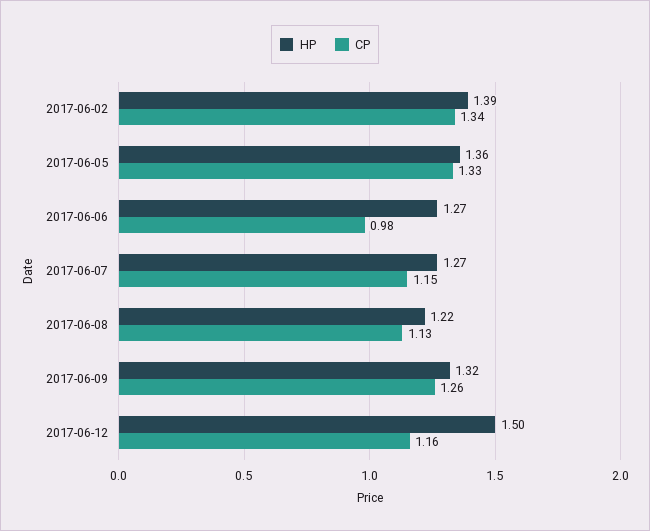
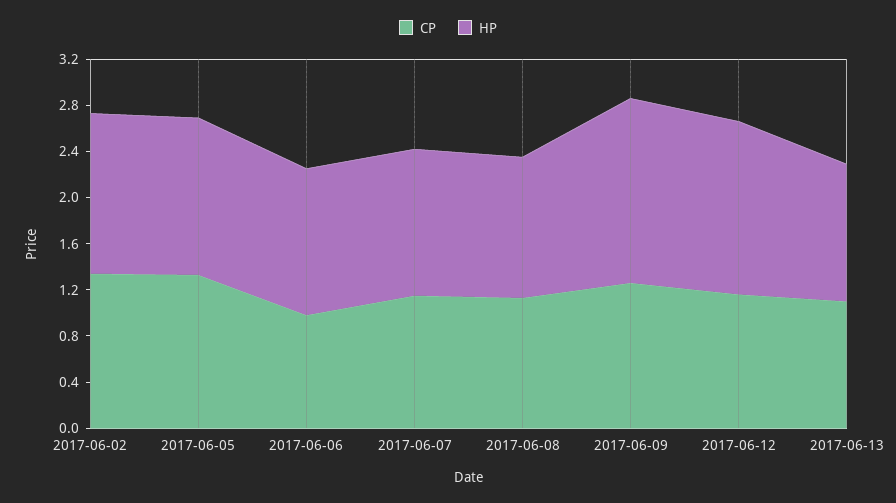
HP, 2017-06-09: 1.32 -> 1.6
CP, 2017-06-13: none -> 1.1
HP, 2017-06-13: none -> 1.2

